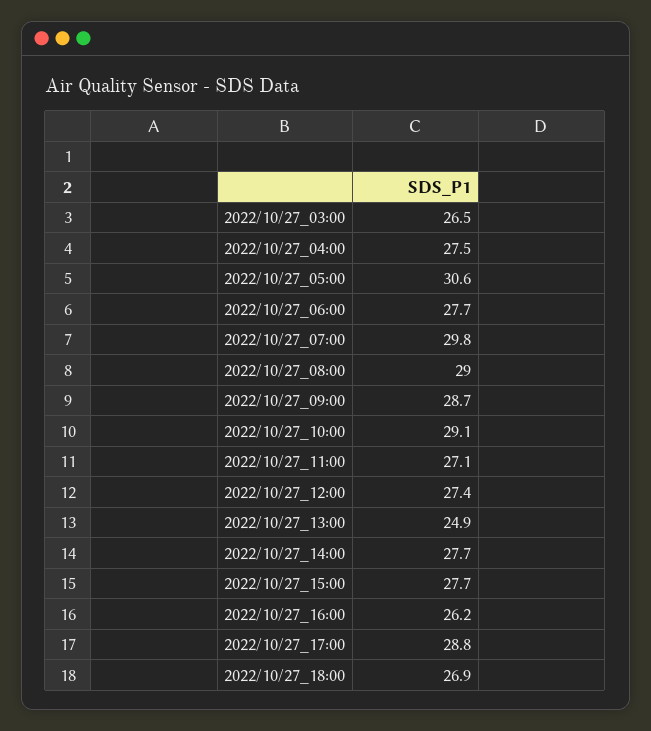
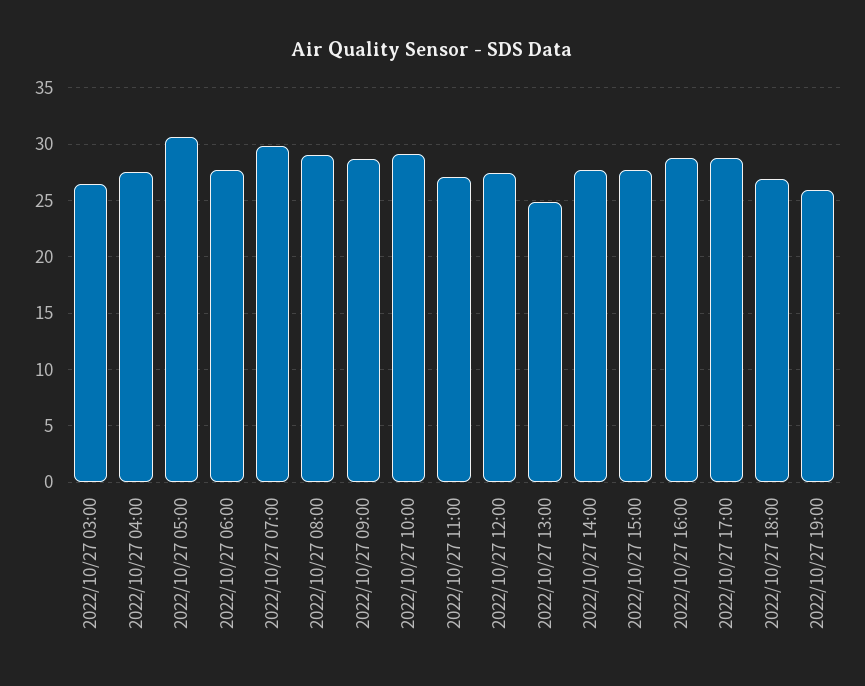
2022/10/27_16:00: 26.2 -> 29
2022/10/27 19:00: none -> 26

